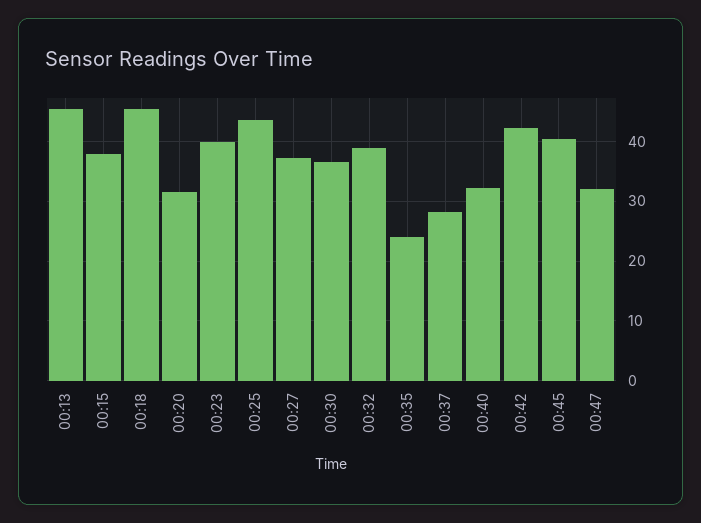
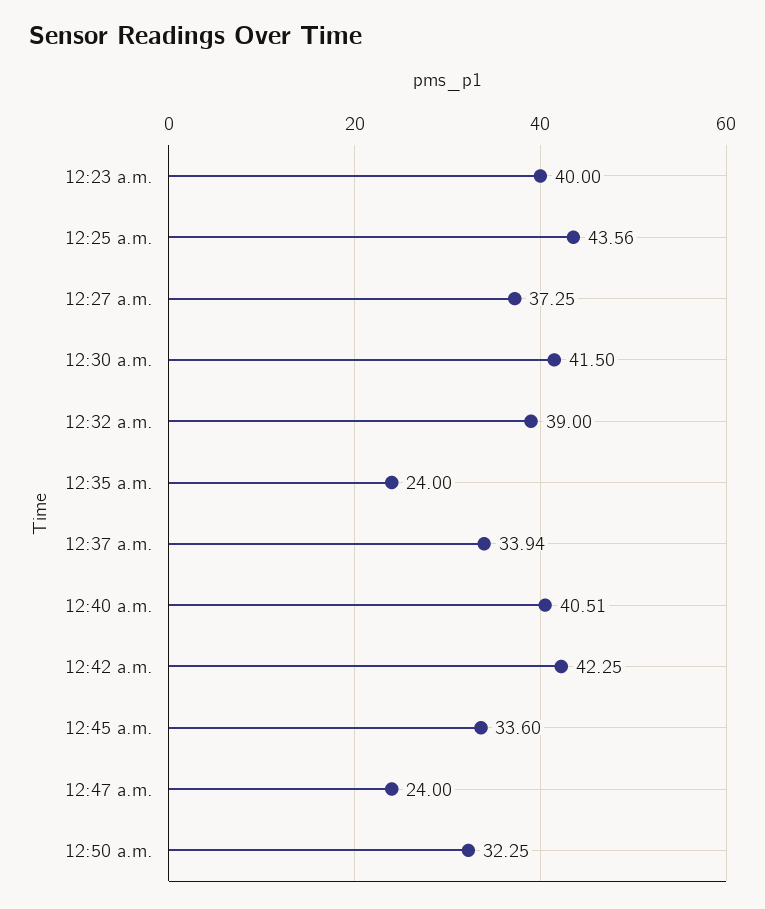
00:13: 46 -> none
00:15: 38 -> none
00:18: 46 -> none
00:20: 32 -> none
00:30: 36 -> 41.5
00:37: 28 -> 33.94
00:40: 32 -> 40.51
00:45: 40 -> 33.6
00:47: 32 -> 24
12:50 a.m.: none -> 32.25

